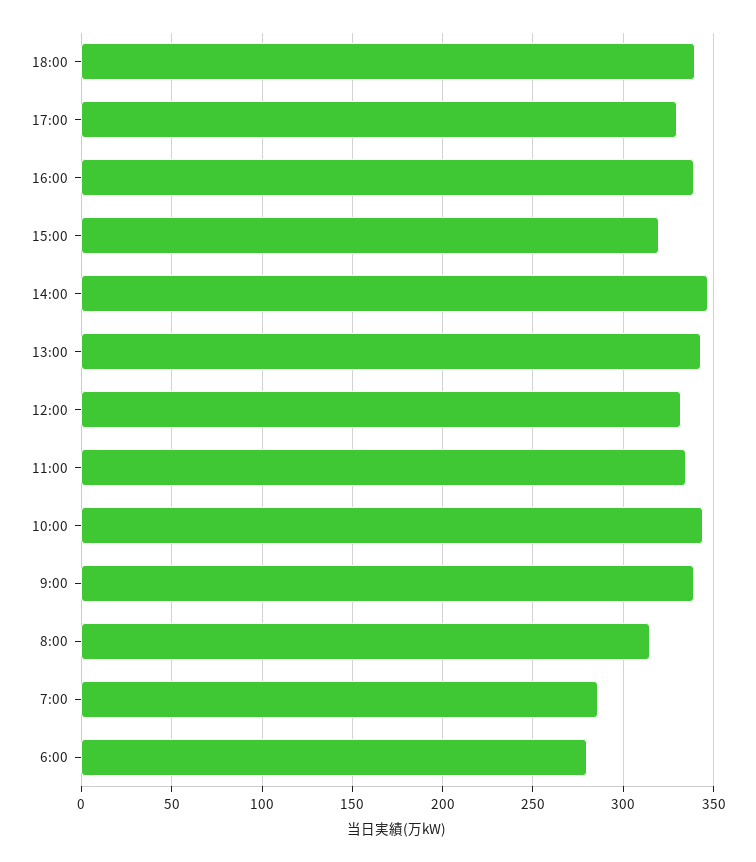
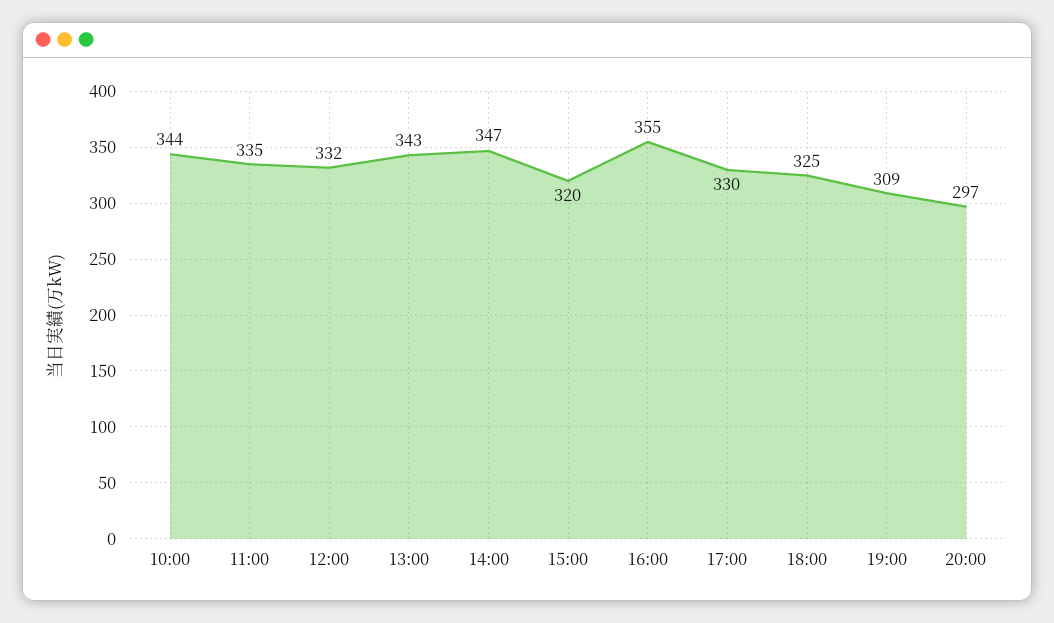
18:00: 340 -> 325
16:00: 340 -> 355
9:00: 340 -> none
8:00: 315 -> none
7:00: 285 -> none
6:00: 280 -> none
19:00: none -> 309
20:00: none -> 297

